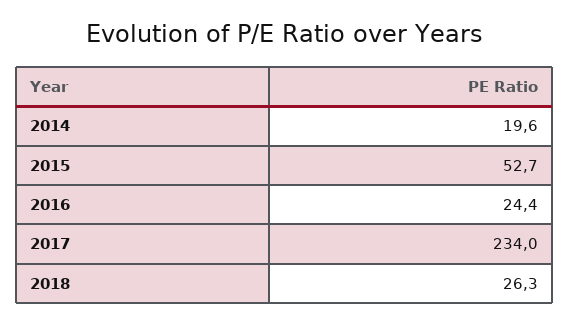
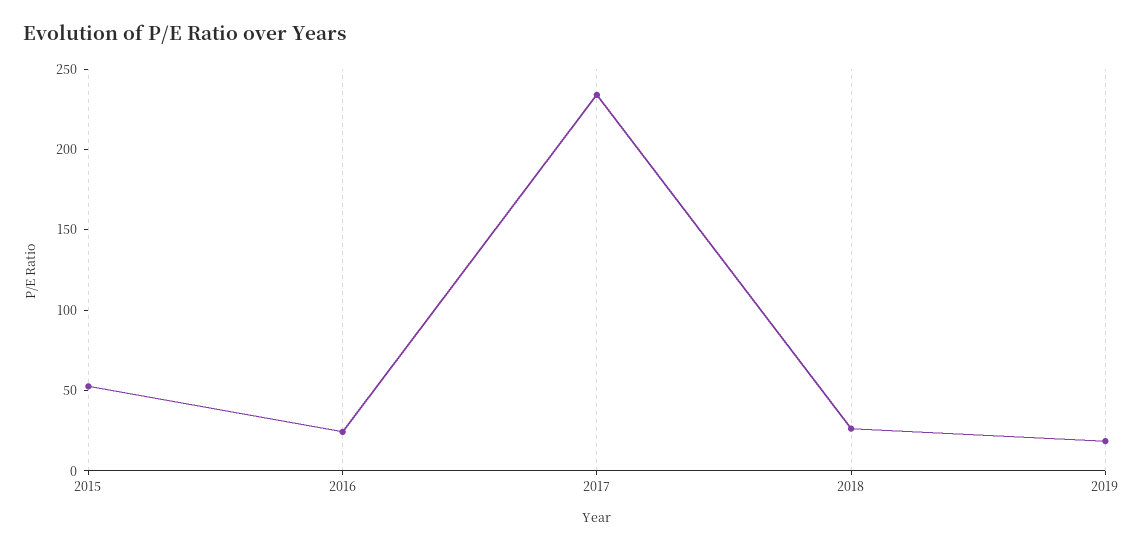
2014: 19.6 -> none
2019: none -> 20

